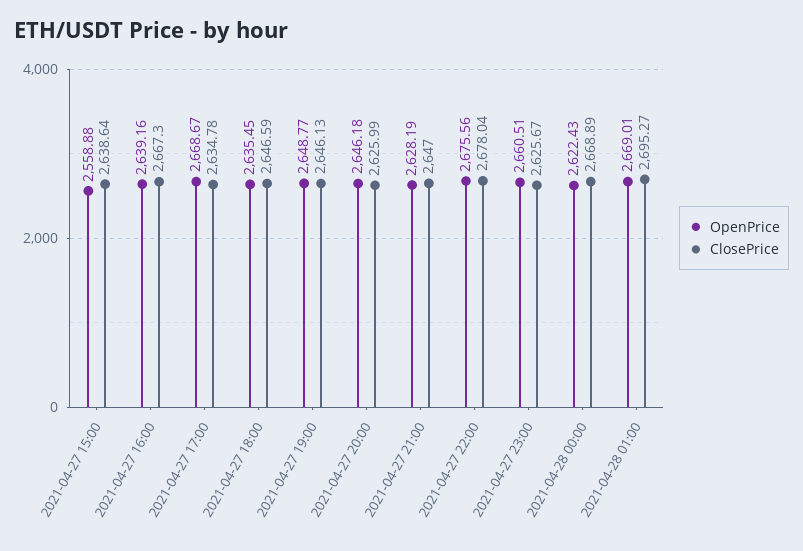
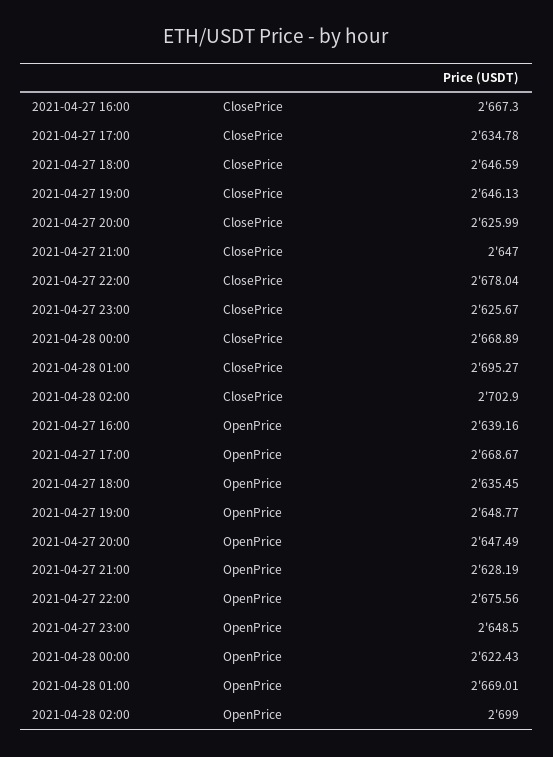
OpenPrice, 2021-04-27 15:00: 2558.88 -> none
ClosePrice, 2021-04-27 15:00: 2638.64 -> none
OpenPrice, 2021-04-27 20:00: 2646.18 -> 2647.49
OpenPrice, 2021-04-27 23:00: 2660.51 -> 2648.5
ClosePrice, 2021-04-28 02:00: none -> 2702.9
OpenPrice, 2021-04-28 02:00: none -> 2699

